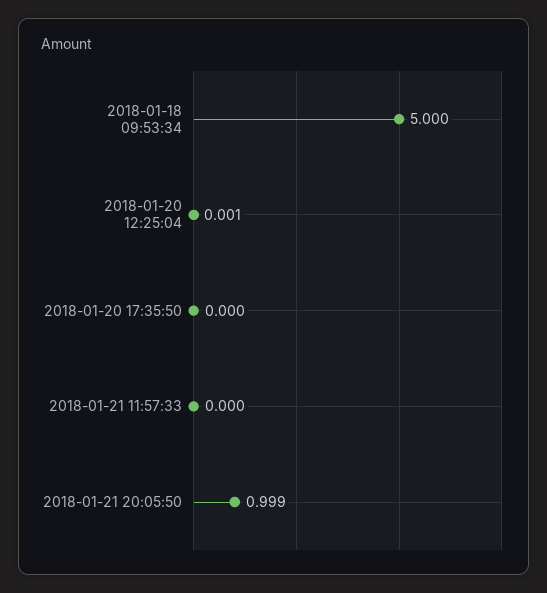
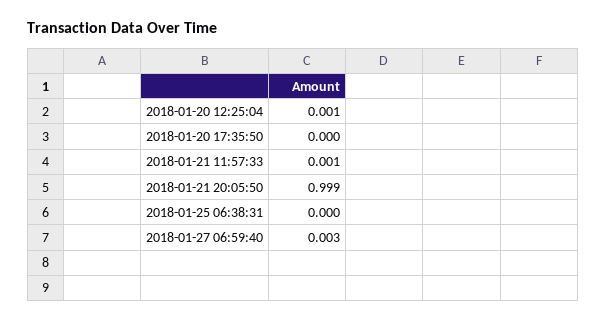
2018-01-18 09:53:34: 5 -> none
2018-01-21 11:57:33: 0 -> 0.001
2018-01-25 06:38:31: none -> 0
2018-01-27 06:59:40: none -> 0.003

